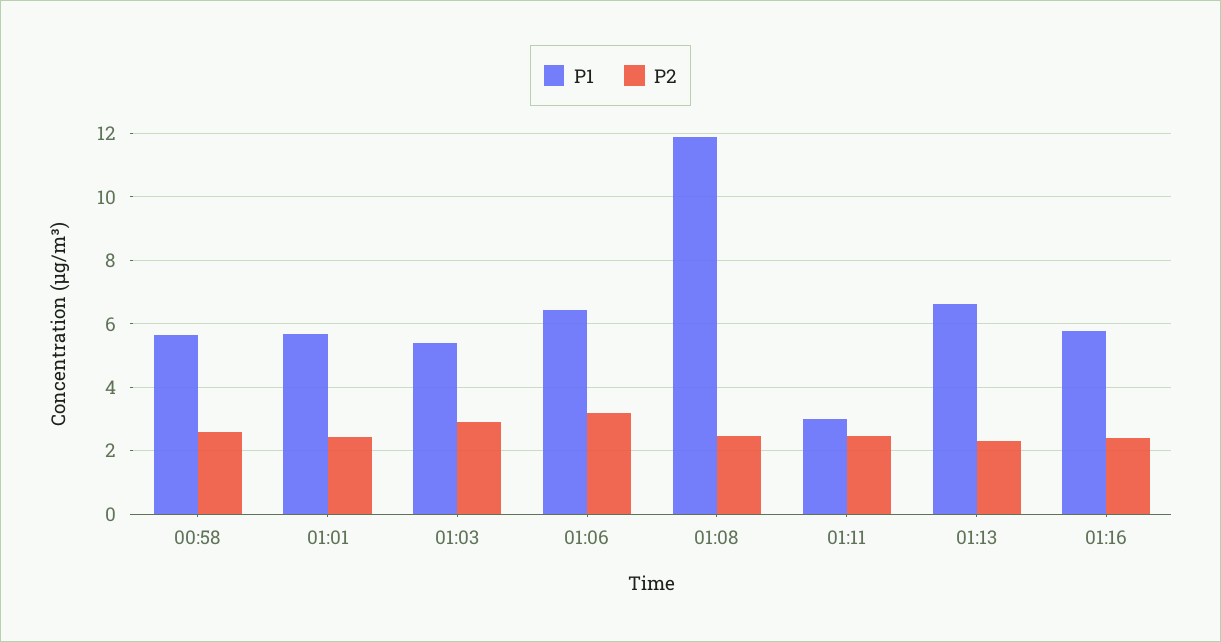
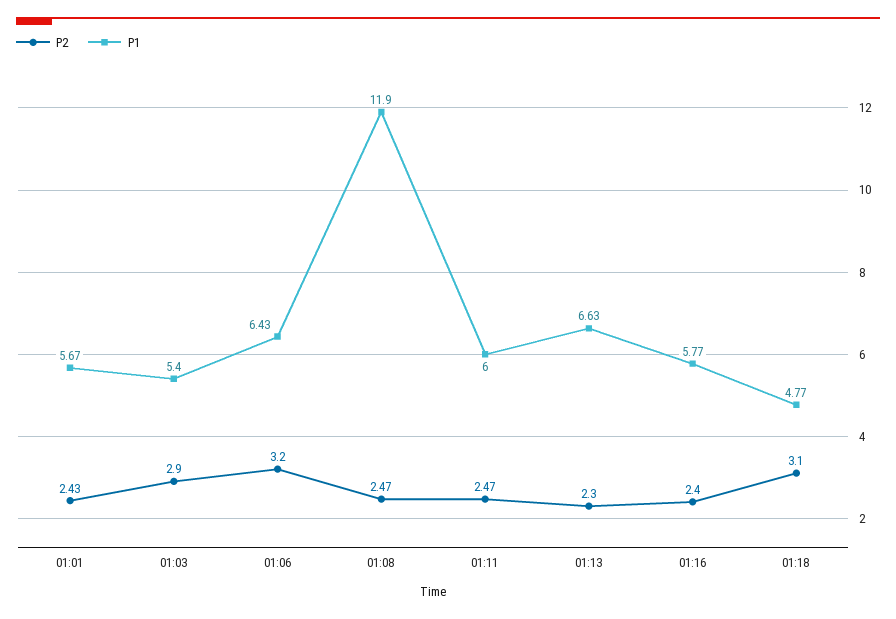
P1, 00:58: 5.6 -> none
P2, 00:58: 2.6 -> none
P1, 01:11: 3 -> 6
P2, 01:18: none -> 3.1
P1, 01:18: none -> 4.77

